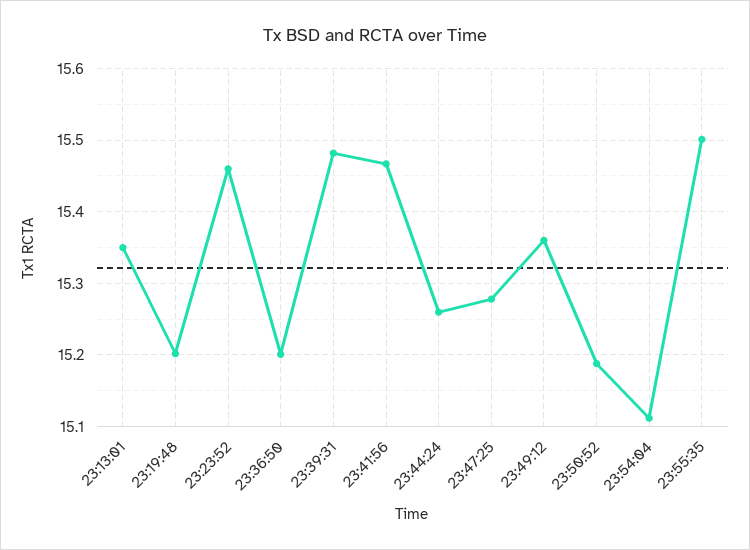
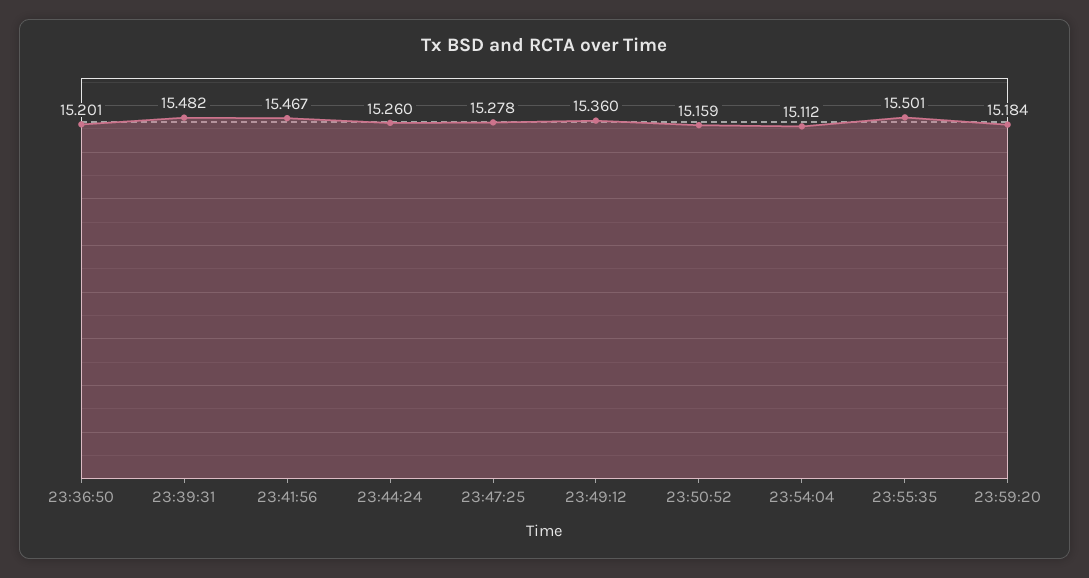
23:13:01: 15.35 -> none
23:19:48: 15.2 -> none
23:23:52: 15.46 -> none
23:50:52: 15.19 -> 15.159
23:59:20: none -> 15.184

